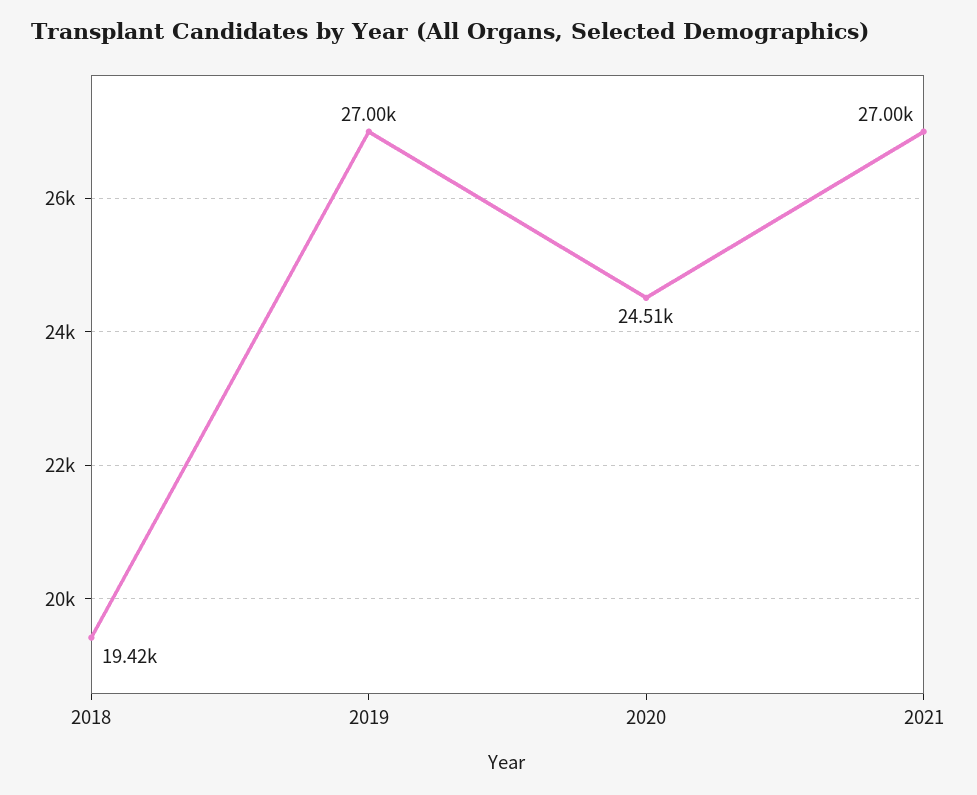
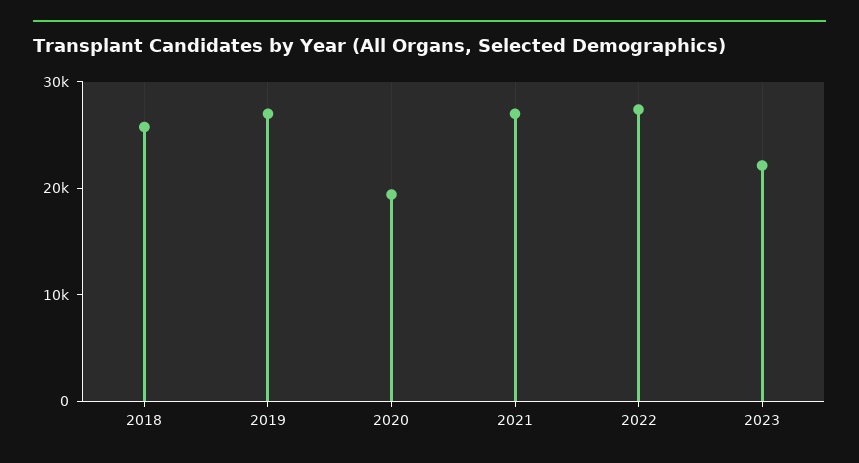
2018: 19420 -> 26000
2020: 24510 -> 20000
2022: none -> 28000
2023: none -> 22000

